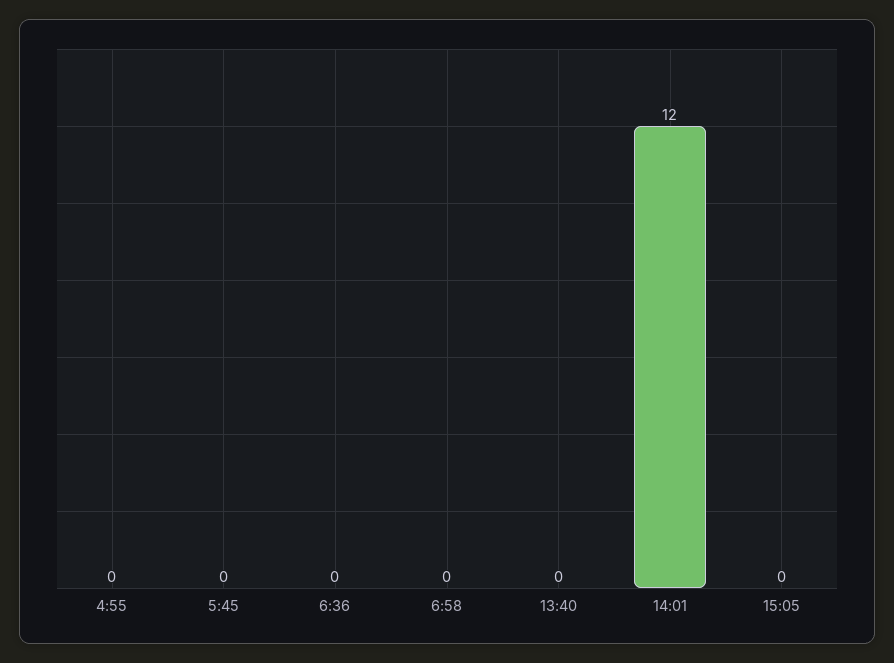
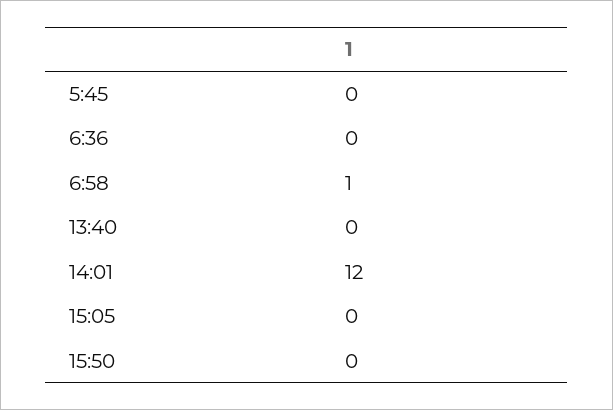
4:55: 0 -> none
6:58: 0 -> 1
15:50: none -> 0

